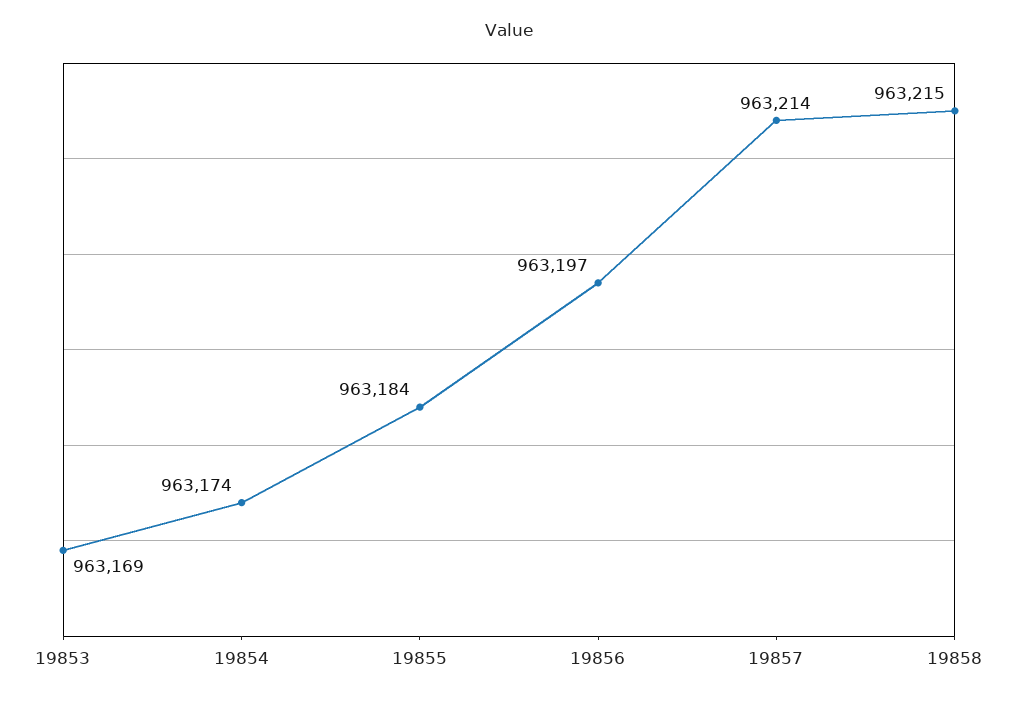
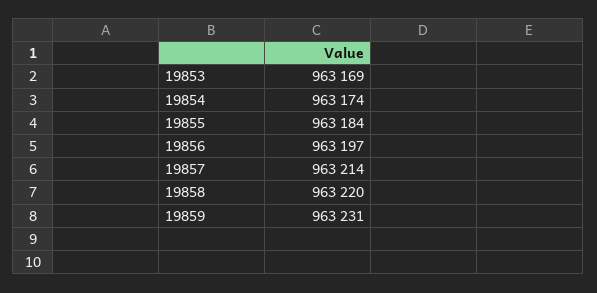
19858: 963215 -> 963220
19859: none -> 963231

